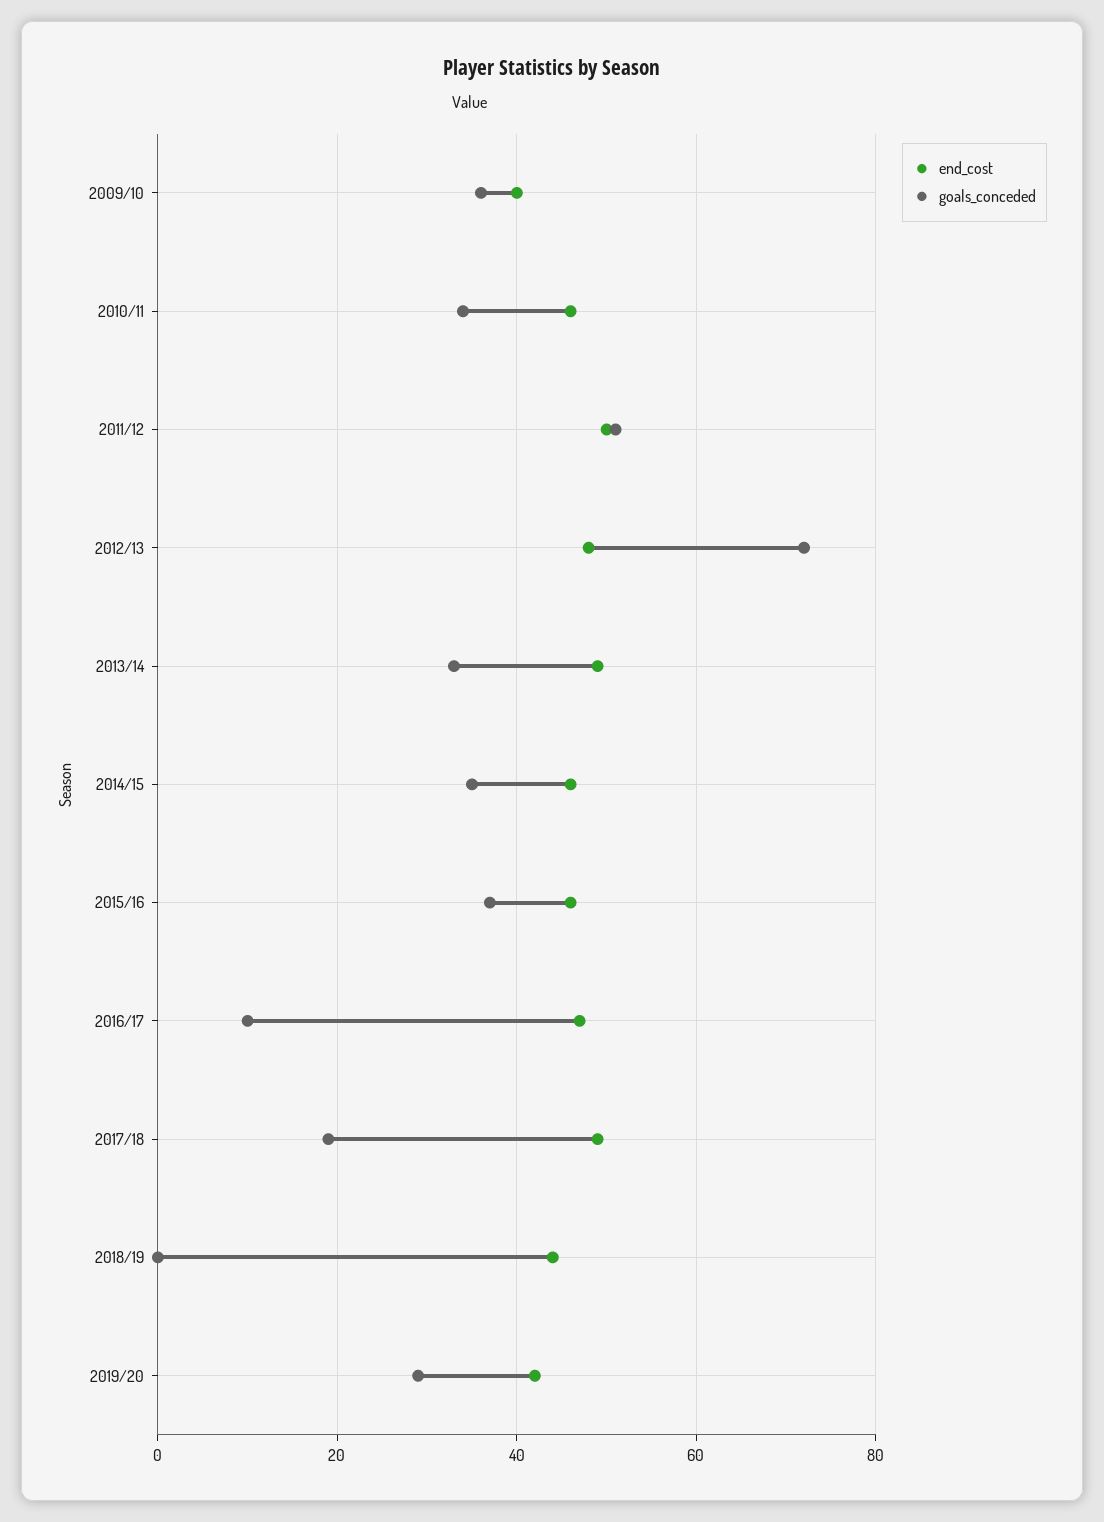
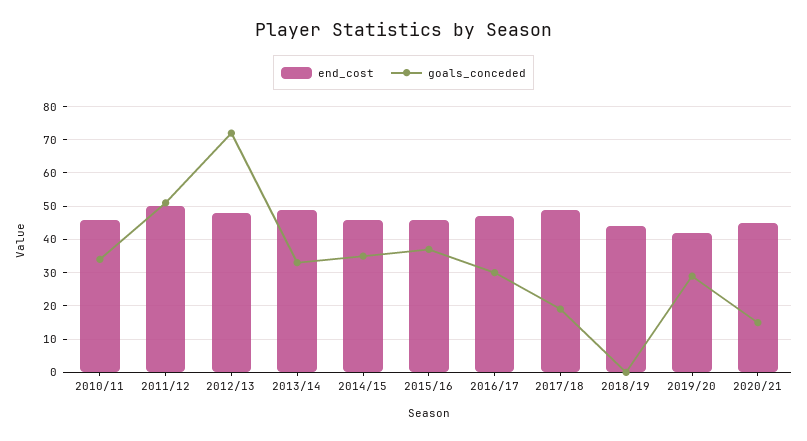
end_cost, 2009/10: 40 -> none
goals_conceded, 2009/10: 35 -> none
goals_conceded, 2016/17: 10 -> 30
end_cost, 2020/21: none -> 45
goals_conceded, 2020/21: none -> 15

